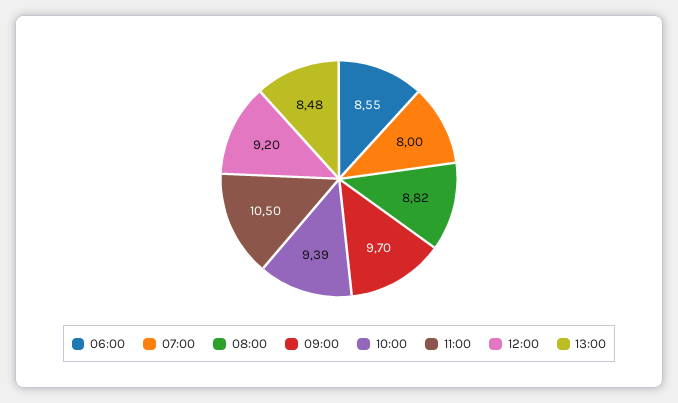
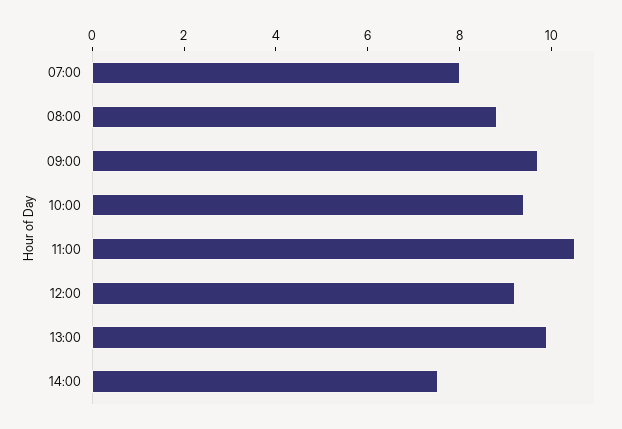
06:00: 8.55 -> none
13:00: 8.48 -> 10
14:00: none -> 7.5

